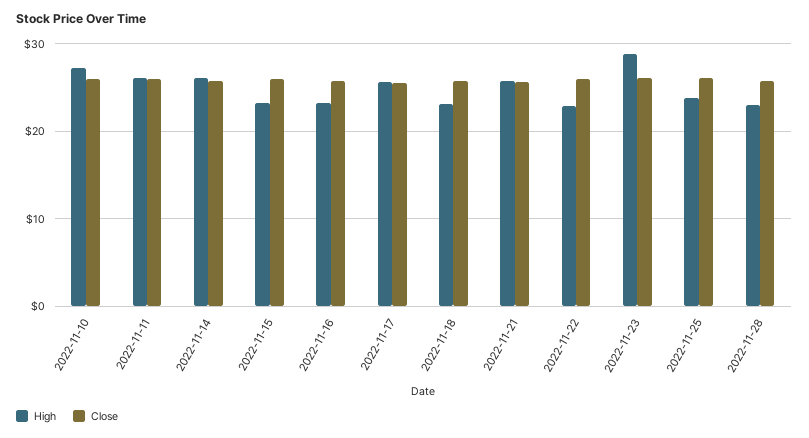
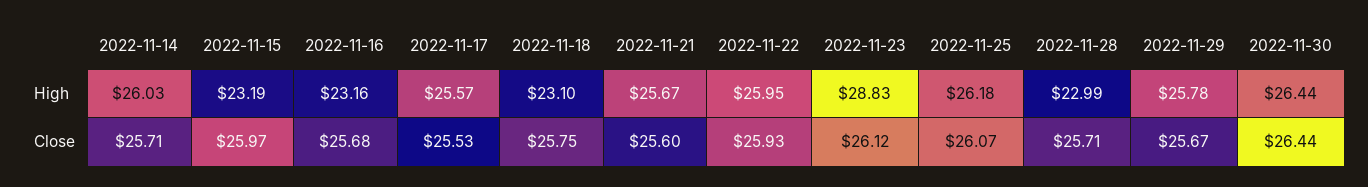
High, 2022-11-10: 27 -> none
Close, 2022-11-10: 26 -> none
High, 2022-11-11: 26 -> none
Close, 2022-11-11: 26 -> none
High, 2022-11-22: 23 -> 25.95
High, 2022-11-25: 24 -> 26.18
High, 2022-11-29: none -> 25.78
High, 2022-11-30: none -> 26.44
Close, 2022-11-29: none -> 25.67
Close, 2022-11-30: none -> 26.44

